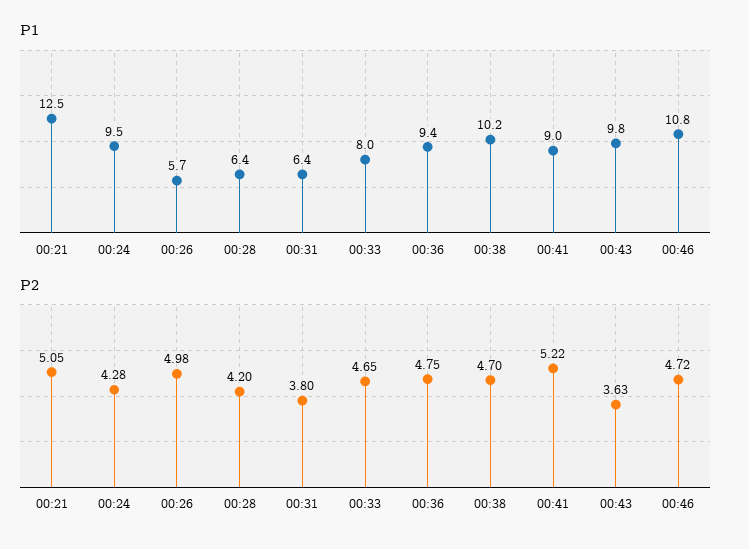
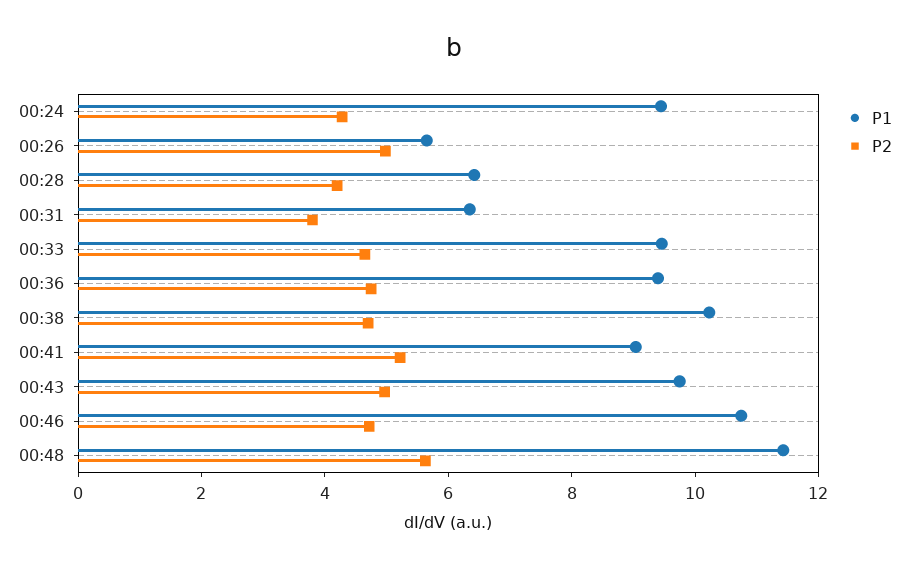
P1, 00:21: 12.5 -> none
P1, 00:33: 8 -> 9.5
P2, 00:21: 5.05 -> none
P2, 00:43: 3.63 -> 5
P1, 00:48: none -> 11.5
P2, 00:48: none -> 5.5

